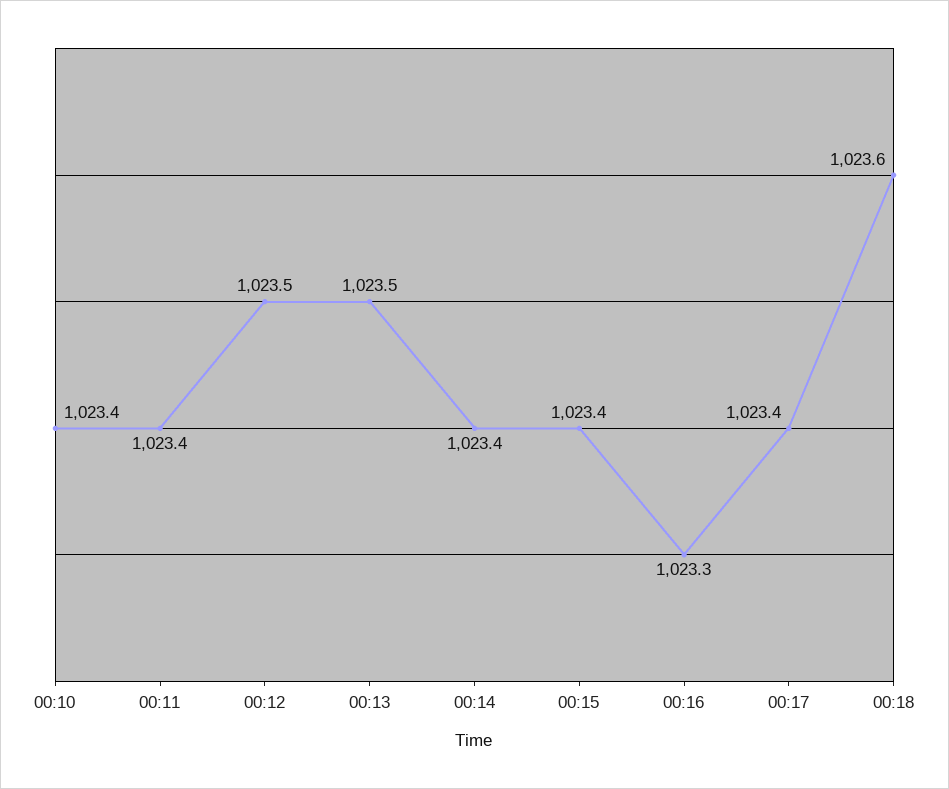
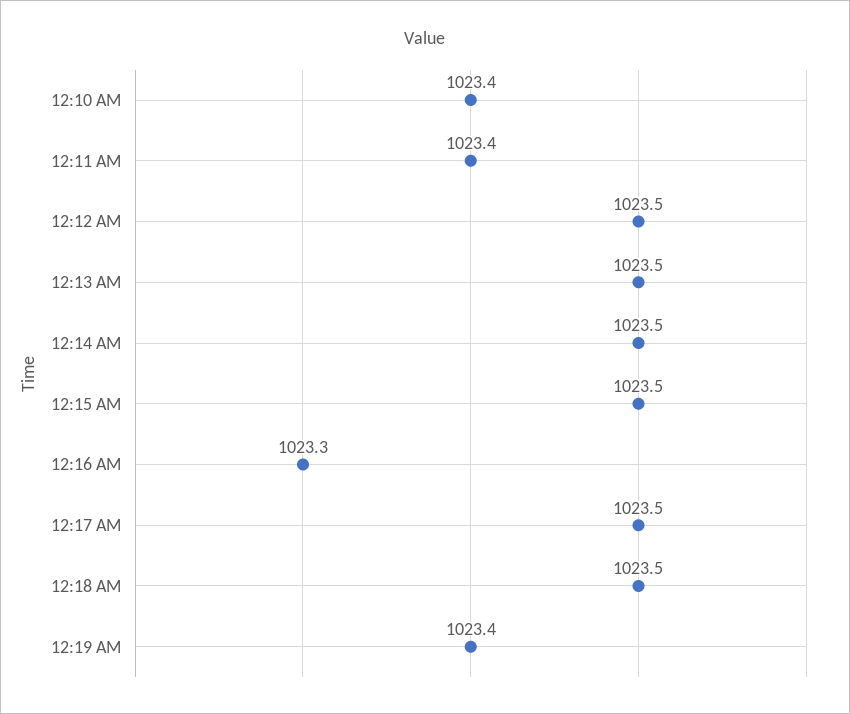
00:14: 1023.4 -> 1023.5
00:15: 1023.4 -> 1023.5
00:17: 1023.4 -> 1023.5
00:18: 1023.6 -> 1023.5
12:19 AM: none -> 1023.4

